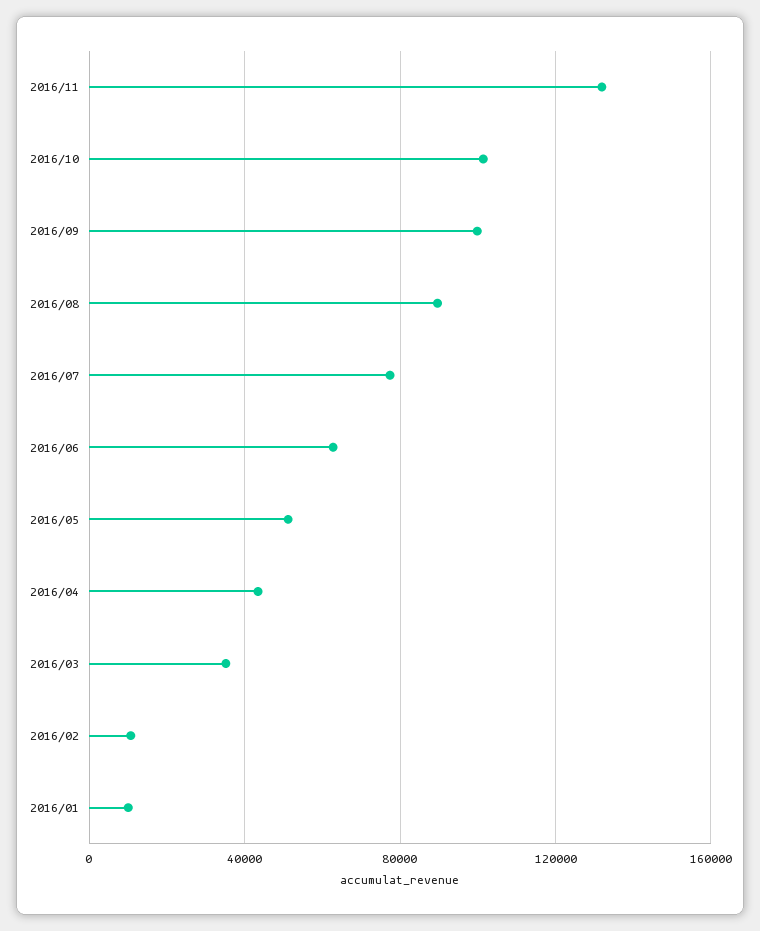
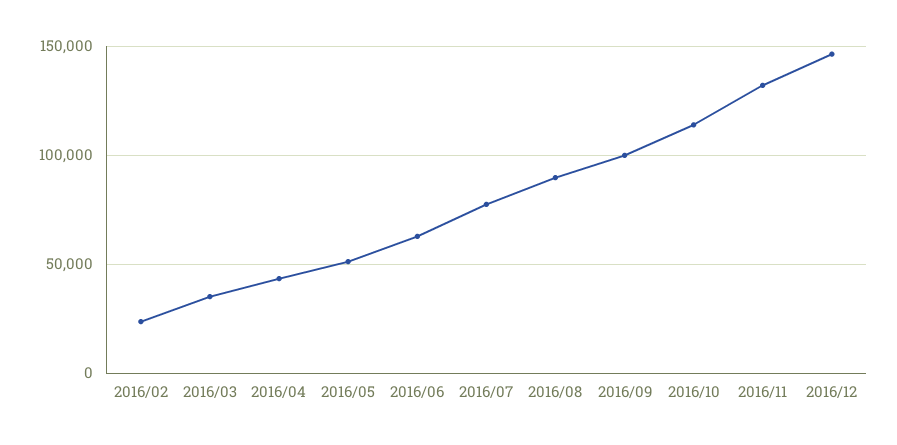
2016/10: 100000 -> 115000
2016/02: 10000 -> 25000
2016/01: 10000 -> none
2016/12: none -> 145000

